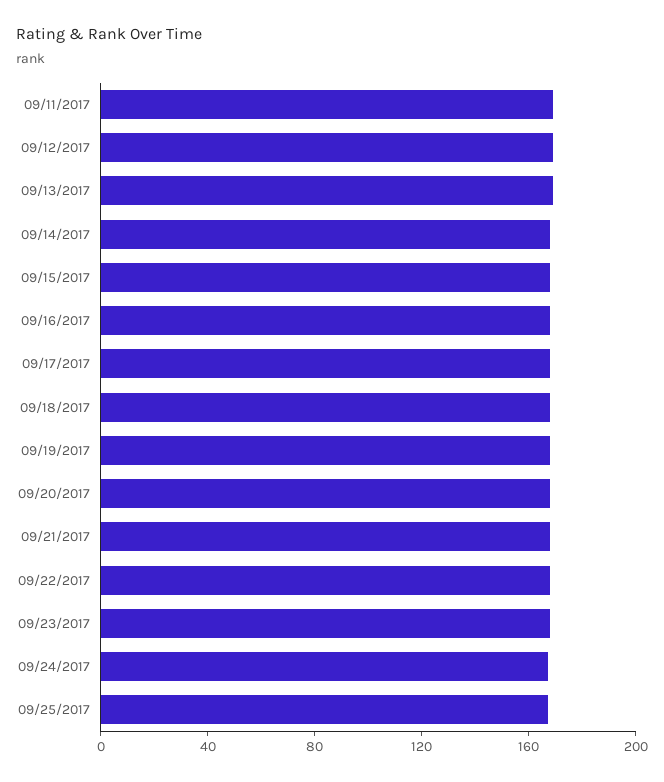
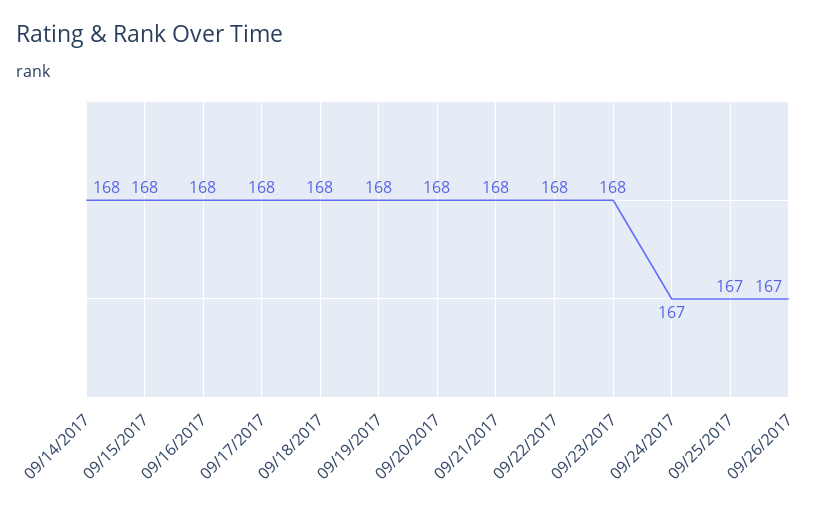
09/11/2017: 170 -> none
09/12/2017: 170 -> none
09/13/2017: 170 -> none
09/26/2017: none -> 167

